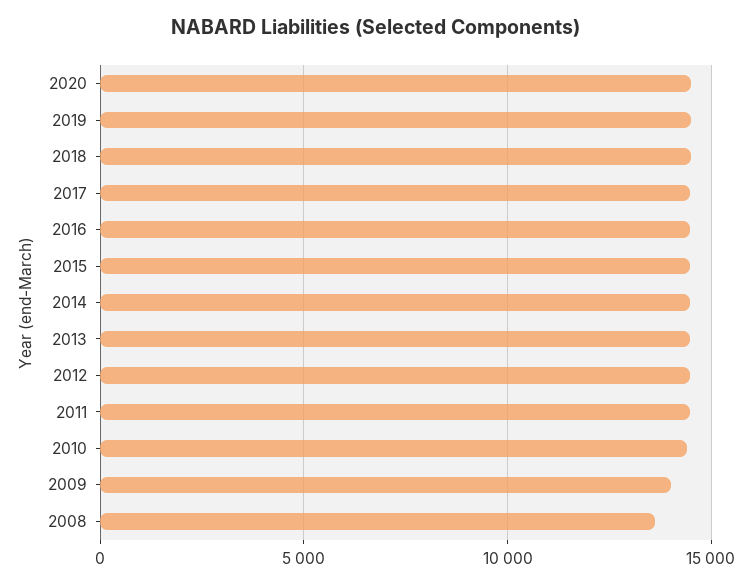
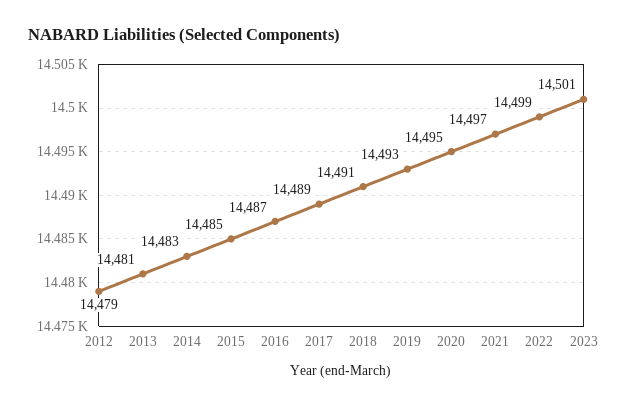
2011: 14500 -> none
2010: 14500 -> none
2009: 14000 -> none
2008: 13500 -> none
2021: none -> 14497
2022: none -> 14499
2023: none -> 14501

